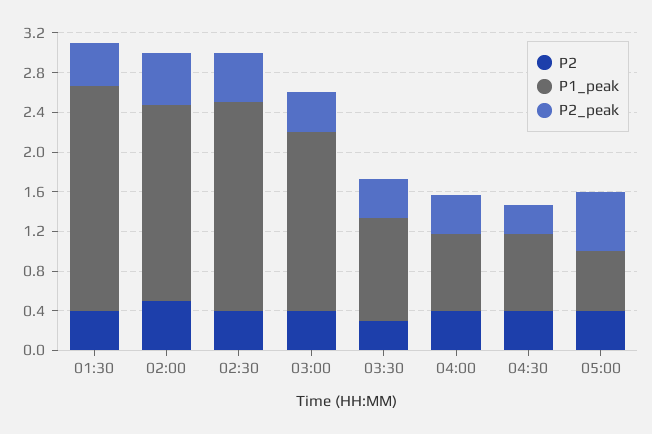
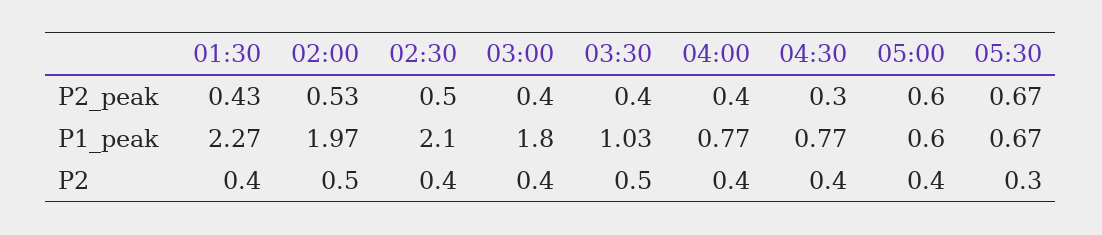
P2, 03:30: 0.3 -> 0.5
P2_peak, 05:30: none -> 0.67
P1_peak, 05:30: none -> 0.67
P2, 05:30: none -> 0.3

